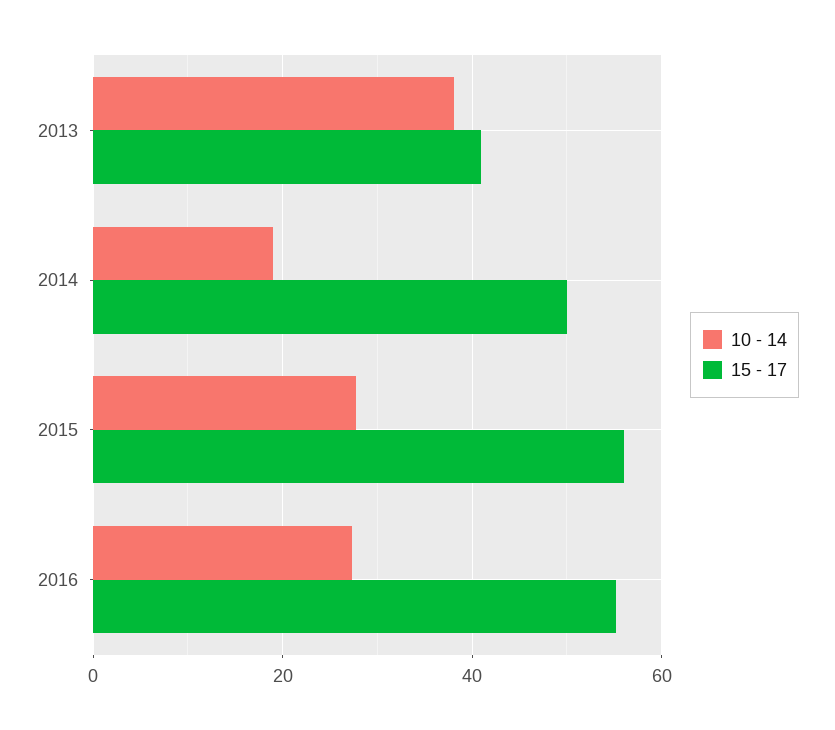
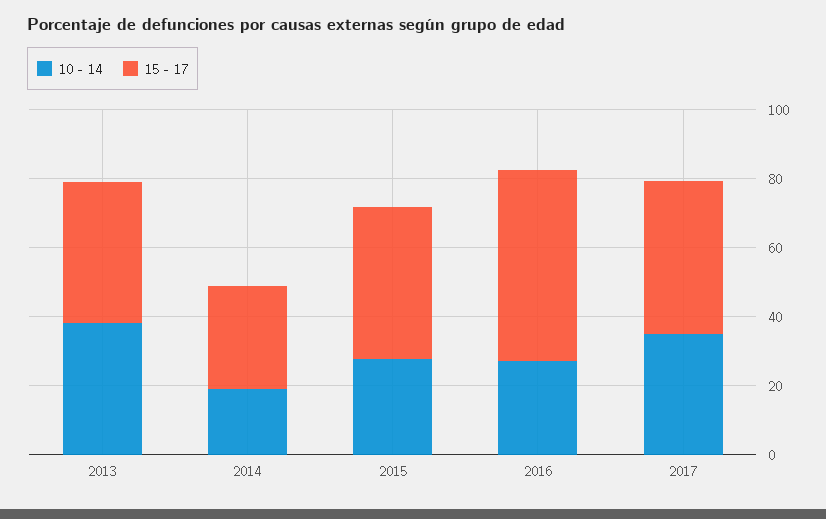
15 - 17, 2014: 50 -> 30
15 - 17, 2015: 56 -> 45
10 - 14, 2017: none -> 35
15 - 17, 2017: none -> 45

